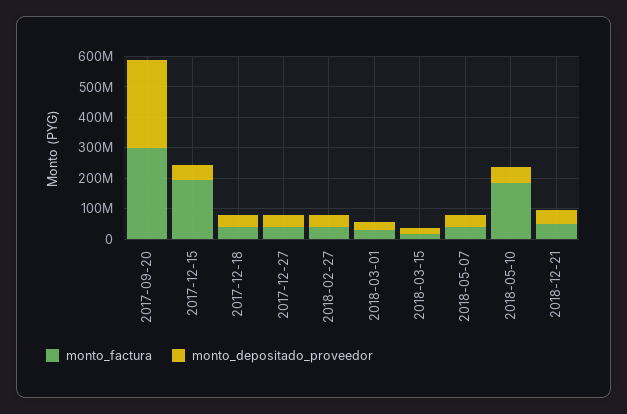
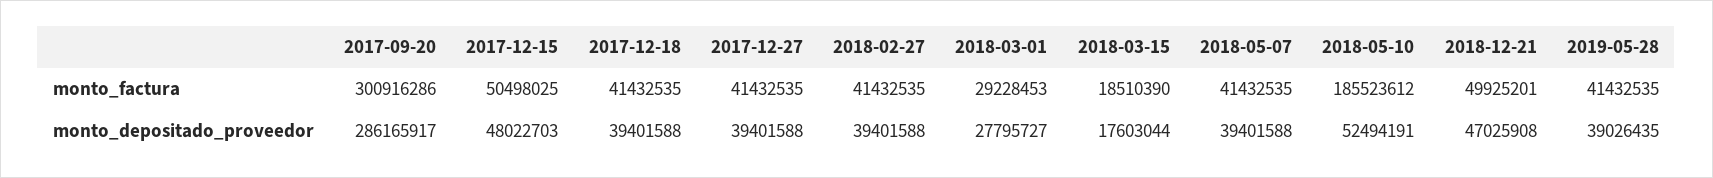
monto_factura, 2017-12-15: 200000000 -> 50498025
monto_factura, 2019-05-28: none -> 41432535
monto_depositado_proveedor, 2019-05-28: none -> 39026435

